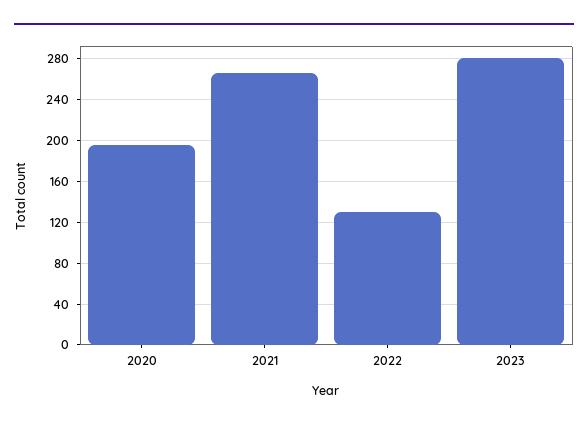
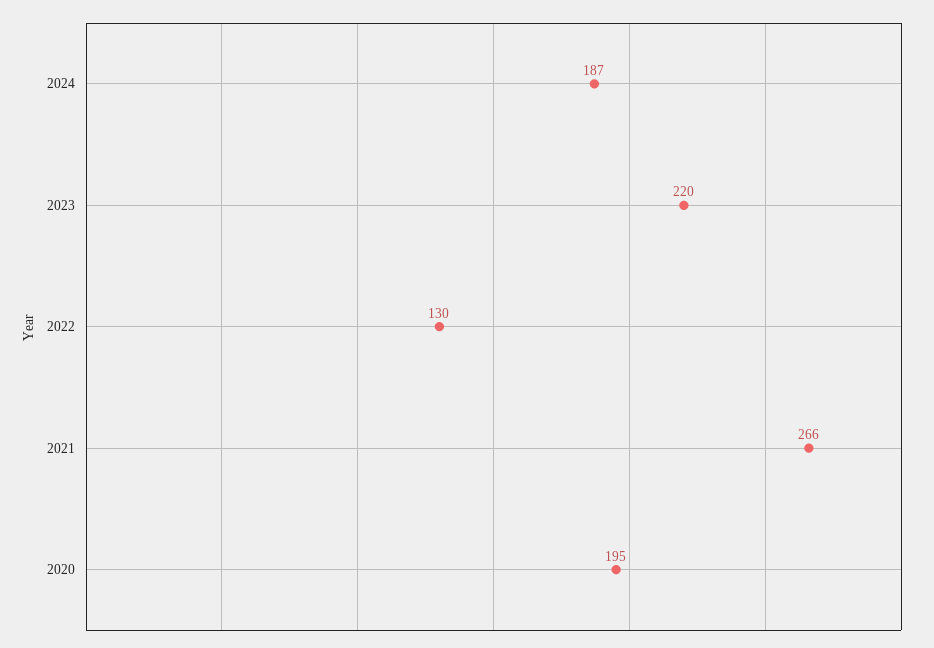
2023: 280 -> 220
2024: none -> 187

